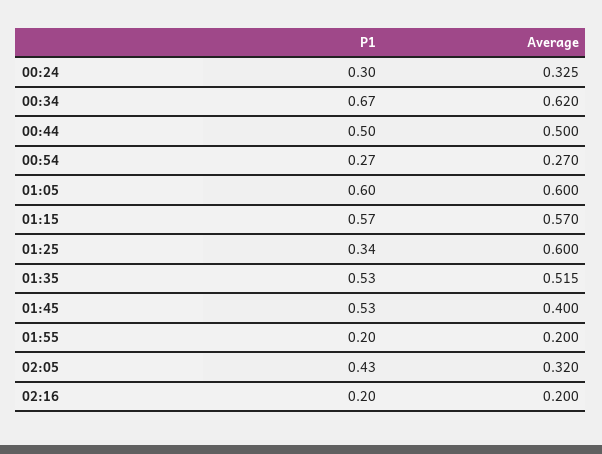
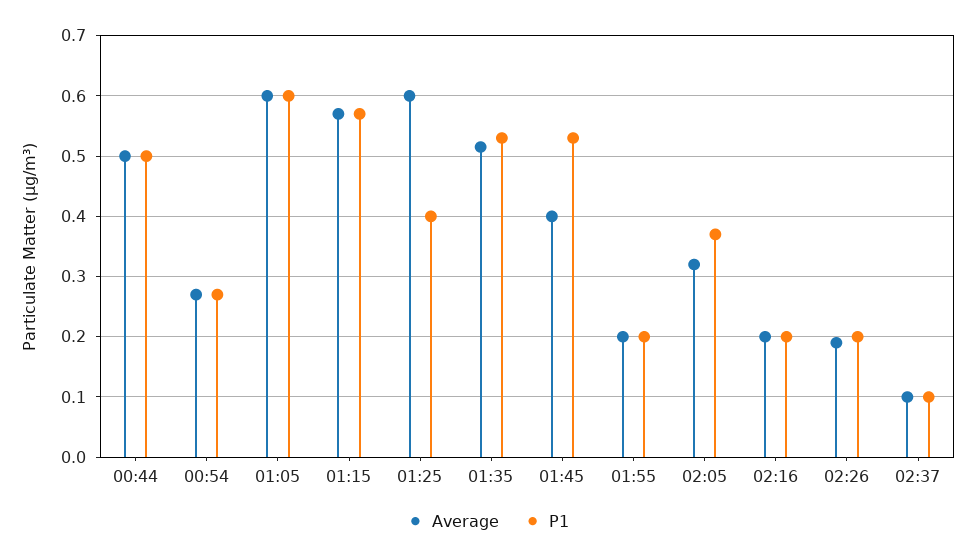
P1, 00:24: 0.3 -> none
Average, 00:24: 0.325 -> none
P1, 00:34: 0.67 -> none
Average, 00:34: 0.62 -> none
P1, 01:25: 0.34 -> 0.4
P1, 02:05: 0.43 -> 0.37
Average, 02:26: none -> 0.19
P1, 02:26: none -> 0.2
Average, 02:37: none -> 0.1
P1, 02:37: none -> 0.1

